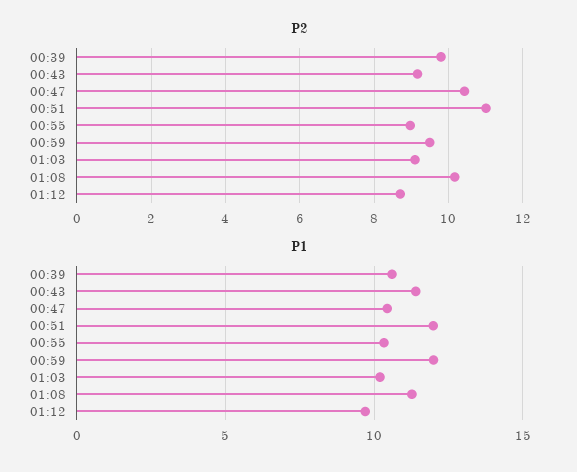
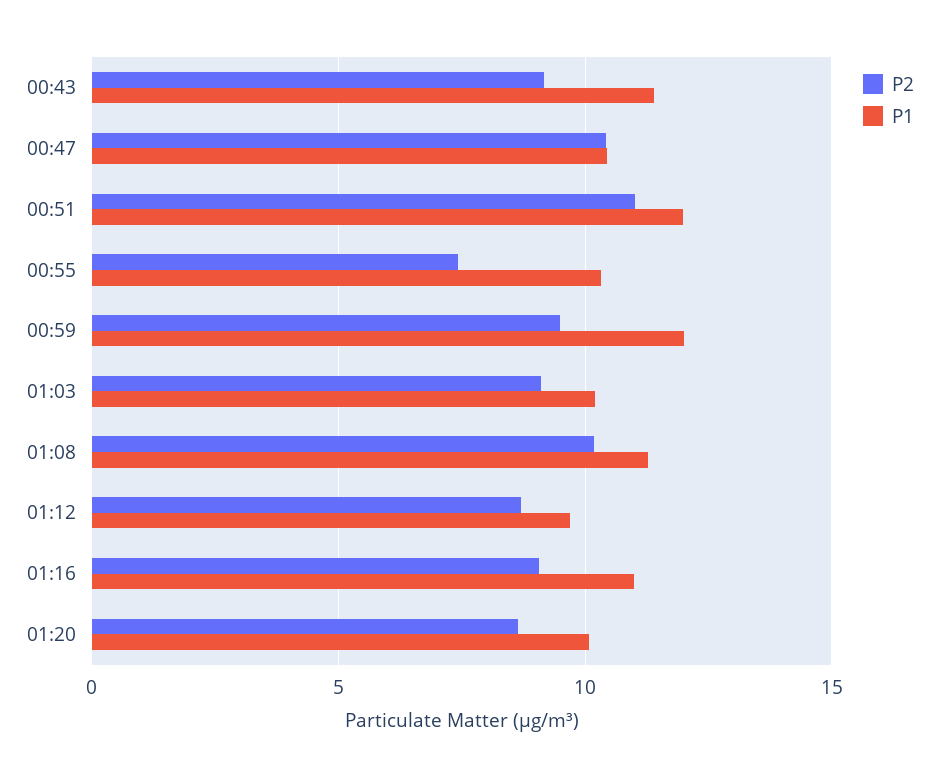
P2, 00:39: 9.8 -> none
P2, 00:55: 9 -> 7.5
P1, 00:39: 10.5 -> none
P2, 01:16: none -> 9
P1, 01:16: none -> 11
P2, 01:20: none -> 8.5
P1, 01:20: none -> 10

